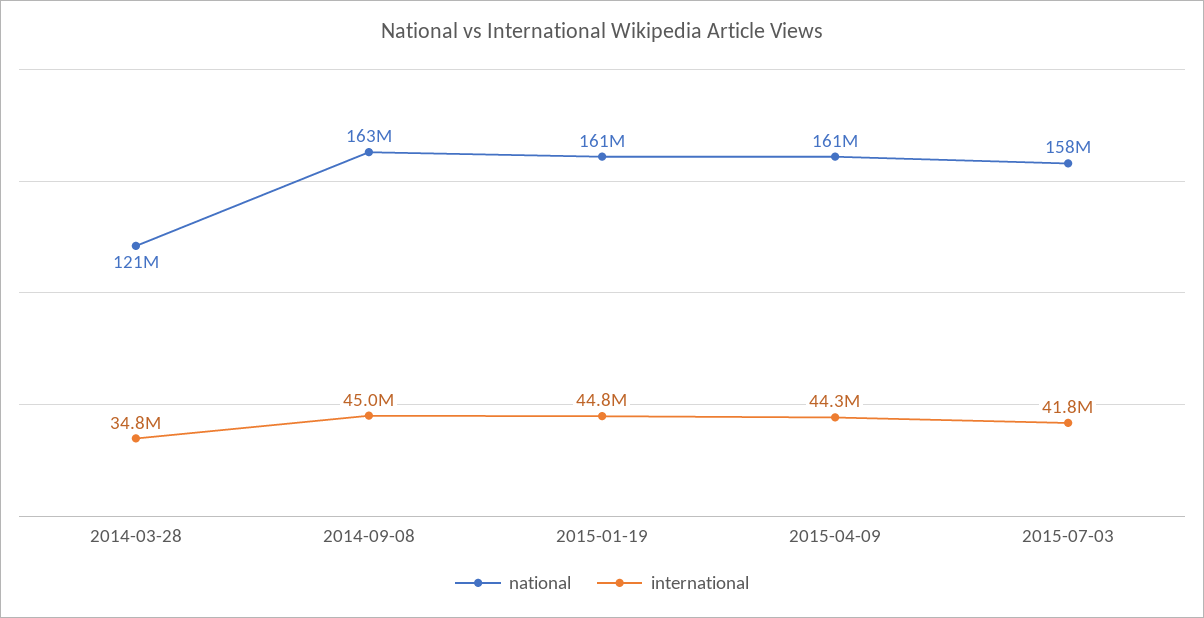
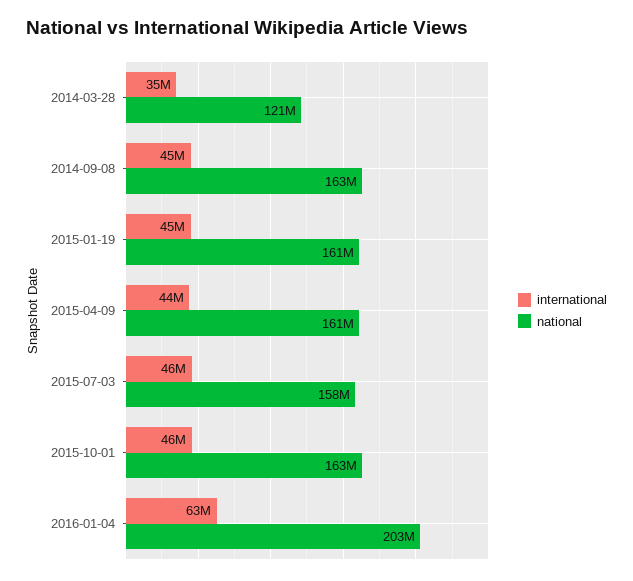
international, 2015-07-03: 41800000 -> 46000000
international, 2015-10-01: none -> 46000000
national, 2015-10-01: none -> 163000000
international, 2016-01-04: none -> 63000000
national, 2016-01-04: none -> 203000000

